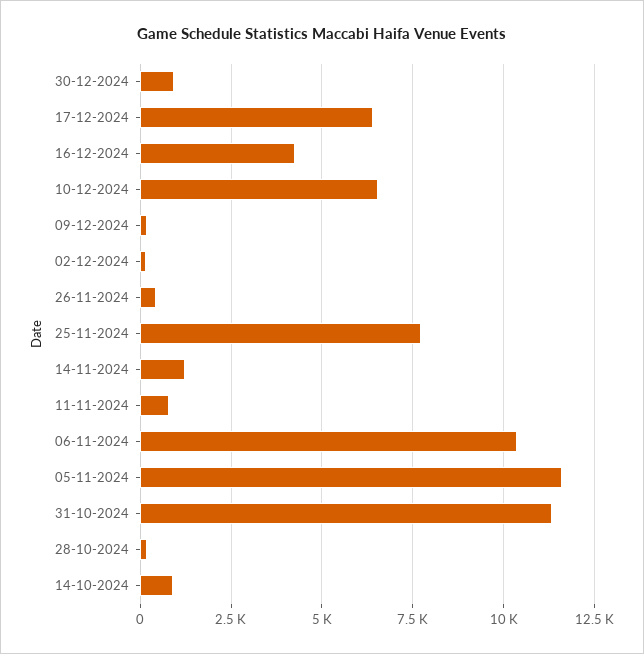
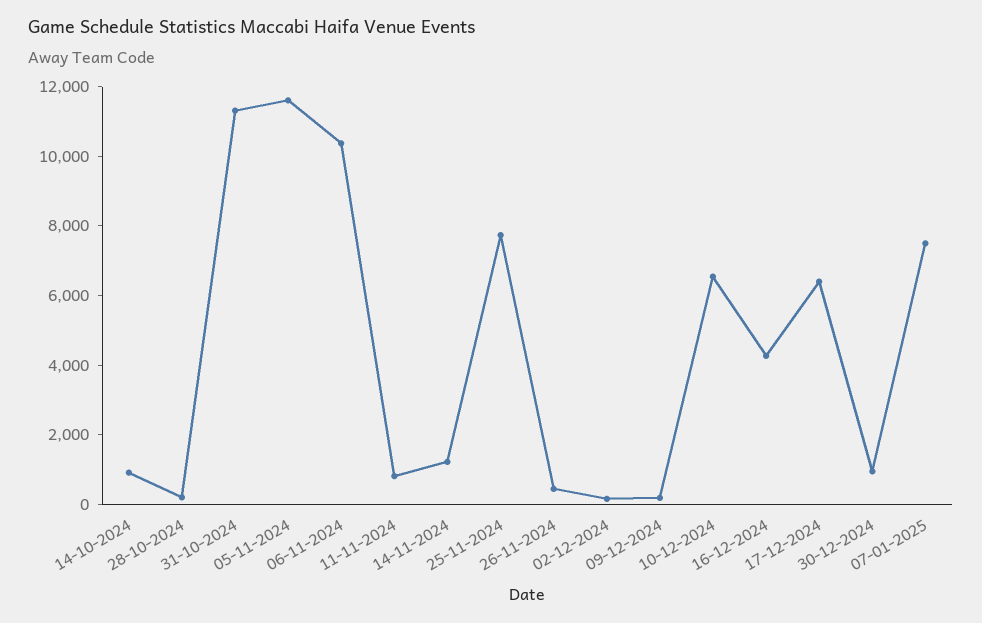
07-01-2025: none -> 7500

